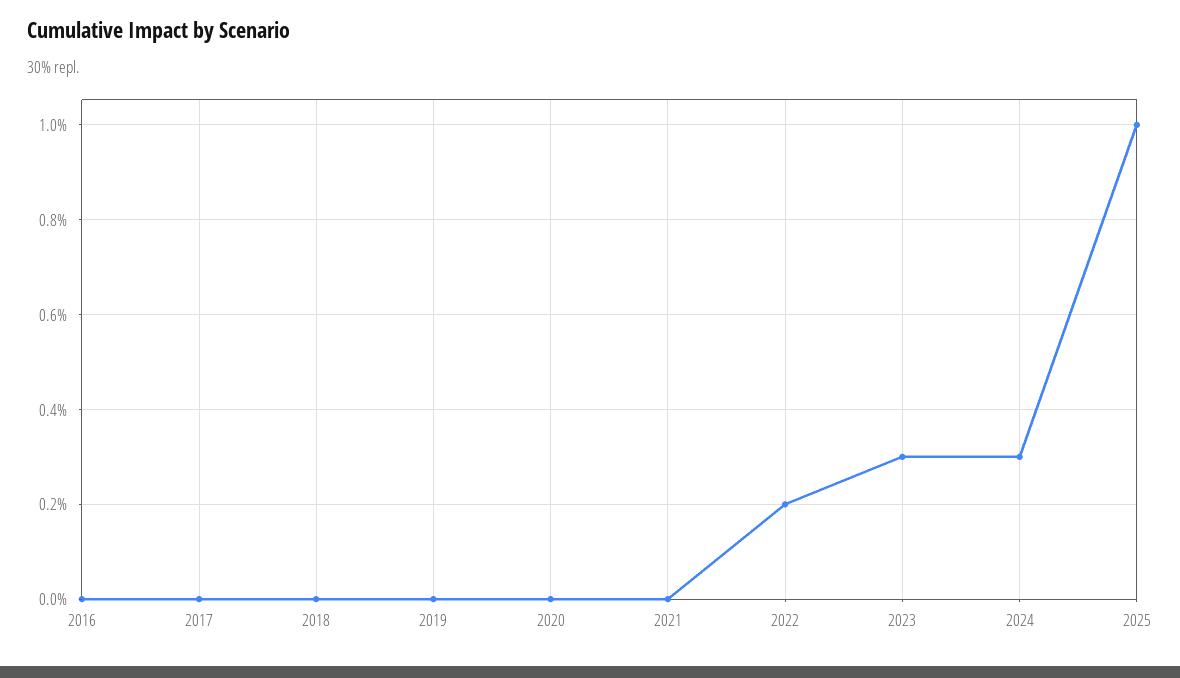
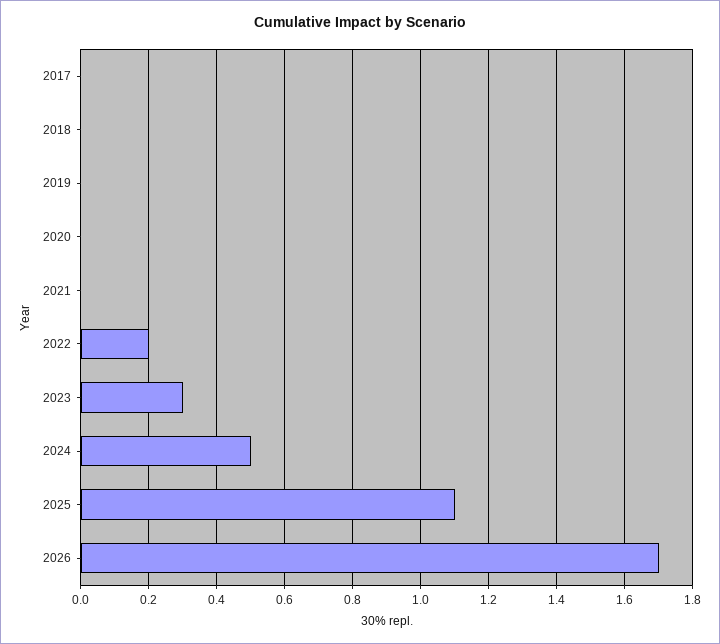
2016: 0 -> none
2024: 0.3 -> 0.5
2025: 1 -> 1.1
2026: none -> 1.7

